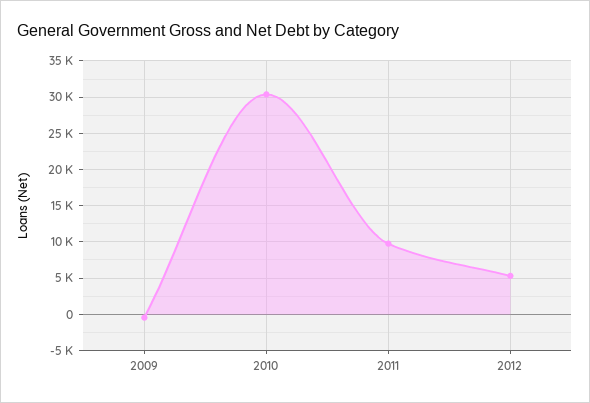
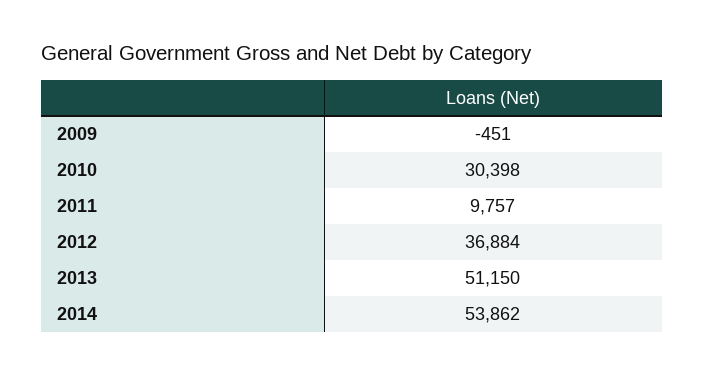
2012: 5000 -> 36884
2013: none -> 51150
2014: none -> 53862

